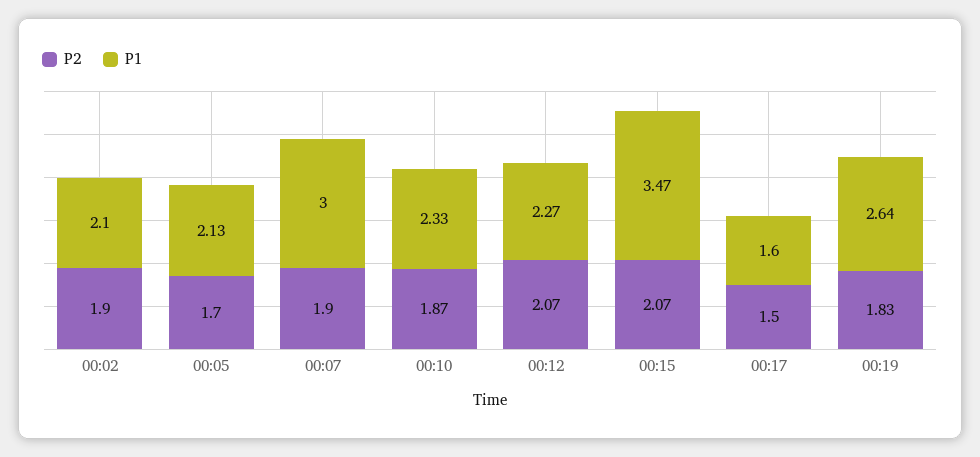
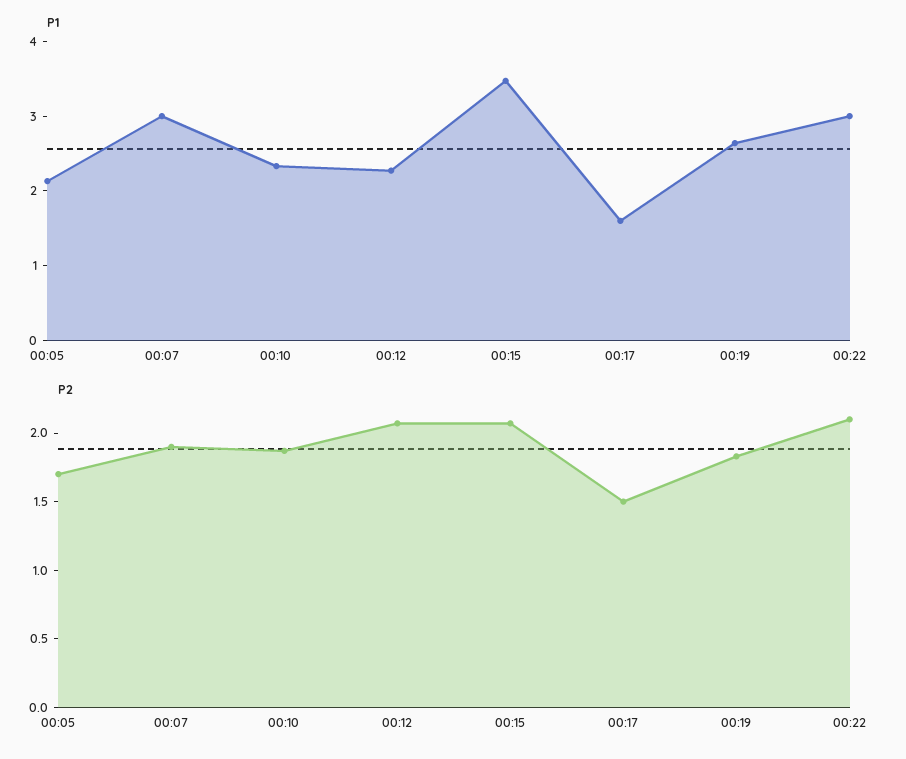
P2, 00:02: 1.9 -> none
P1, 00:02: 2.1 -> none
P1, 00:22: none -> 3
P2, 00:22: none -> 2.1

